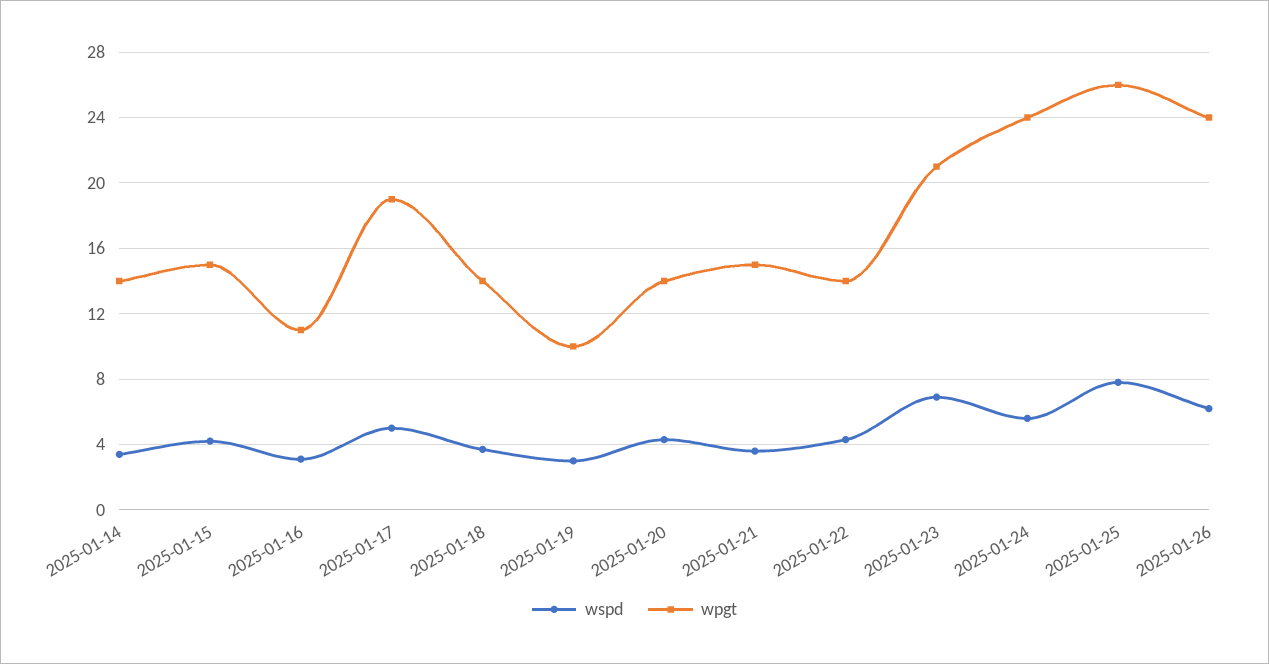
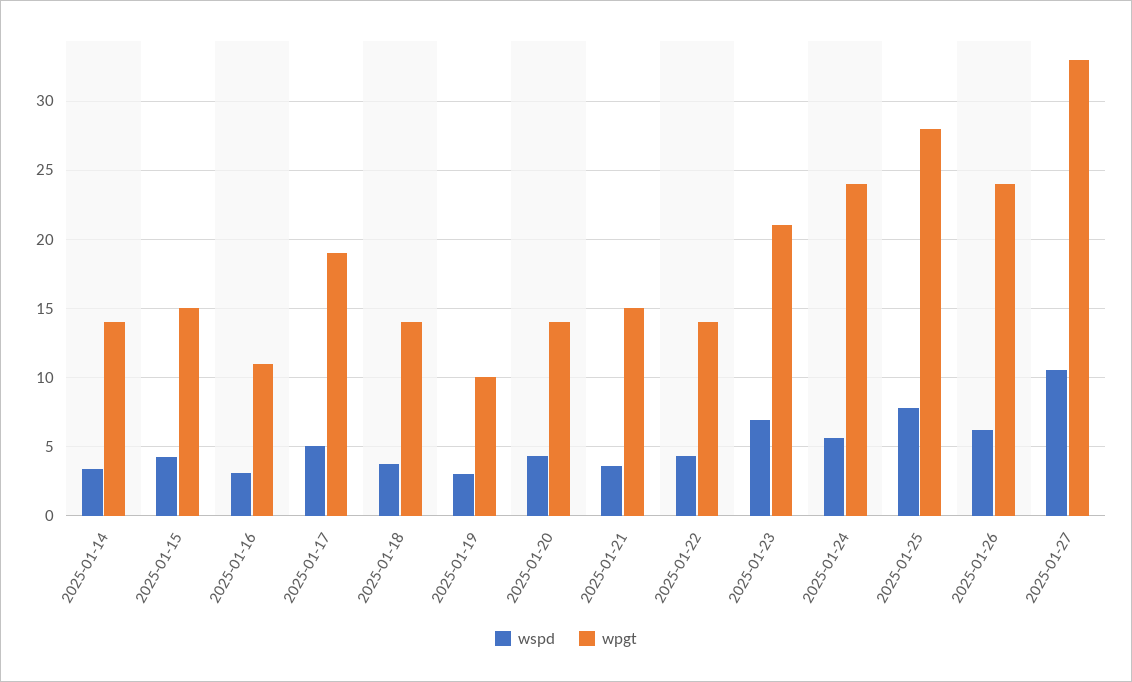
wpgt, 2025-01-25: 26 -> 28
wspd, 2025-01-27: none -> 10.5
wpgt, 2025-01-27: none -> 33

